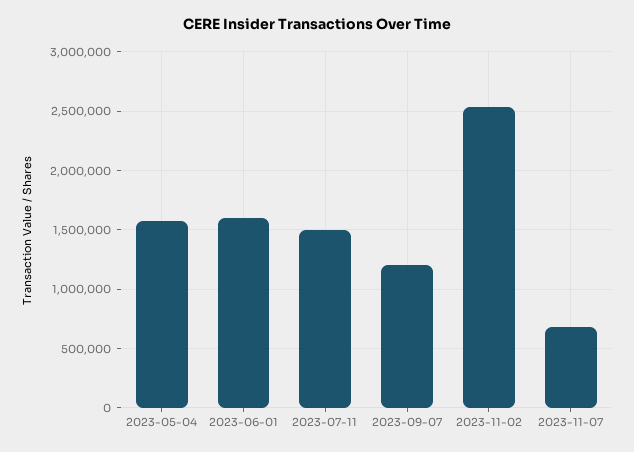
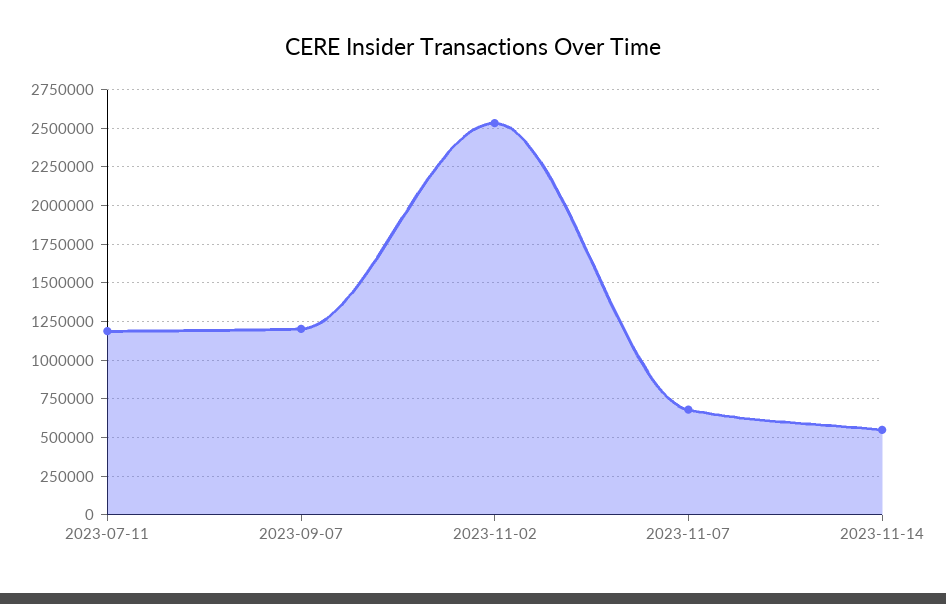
2023-05-04: 1600000 -> none
2023-06-01: 1600000 -> none
2023-07-11: 1500000 -> 1200000
2023-11-14: none -> 550000

